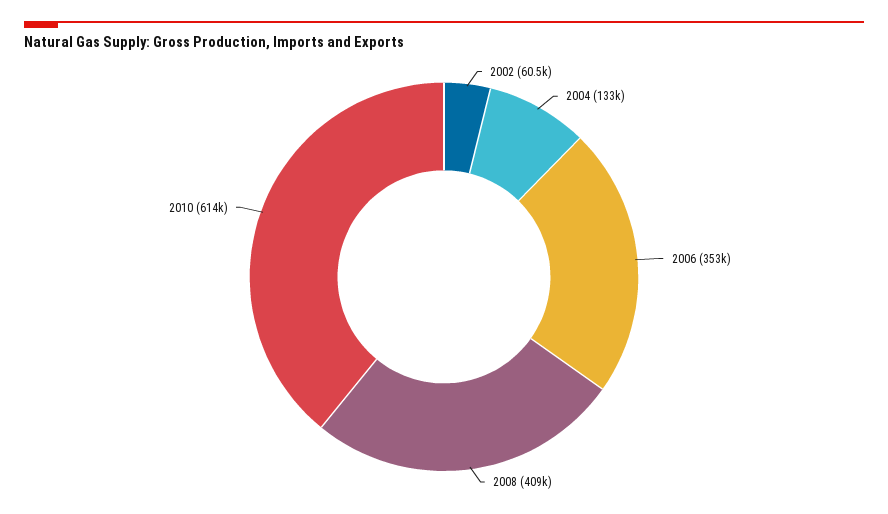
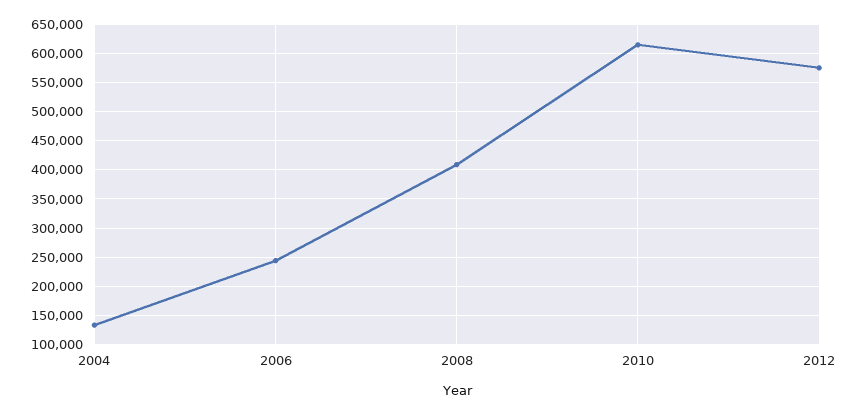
2002: 60500 -> none
2006: 353000 -> 250000
2012: none -> 575000

